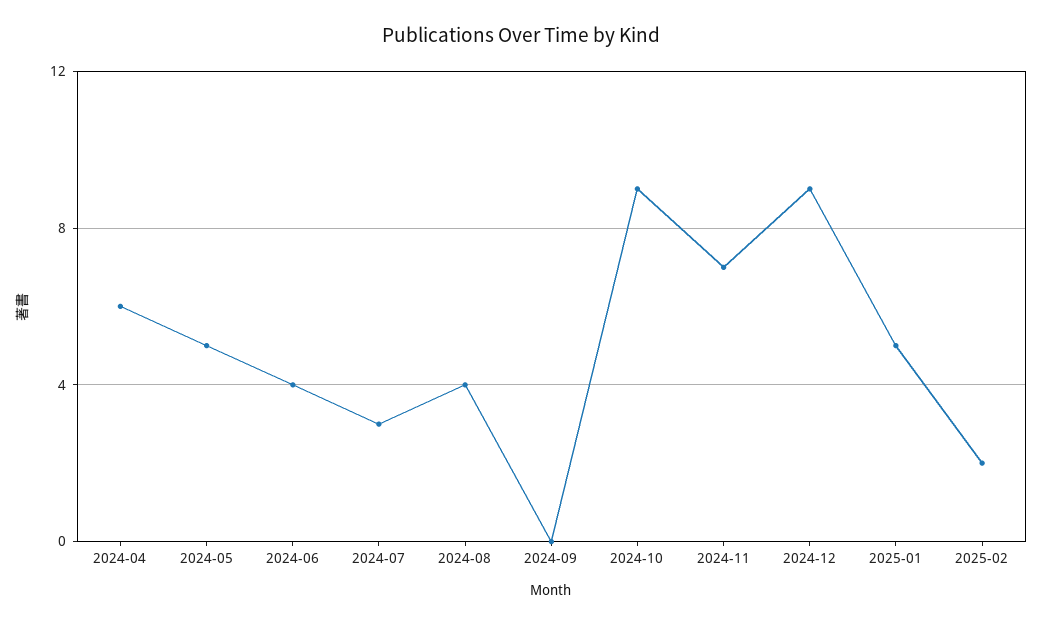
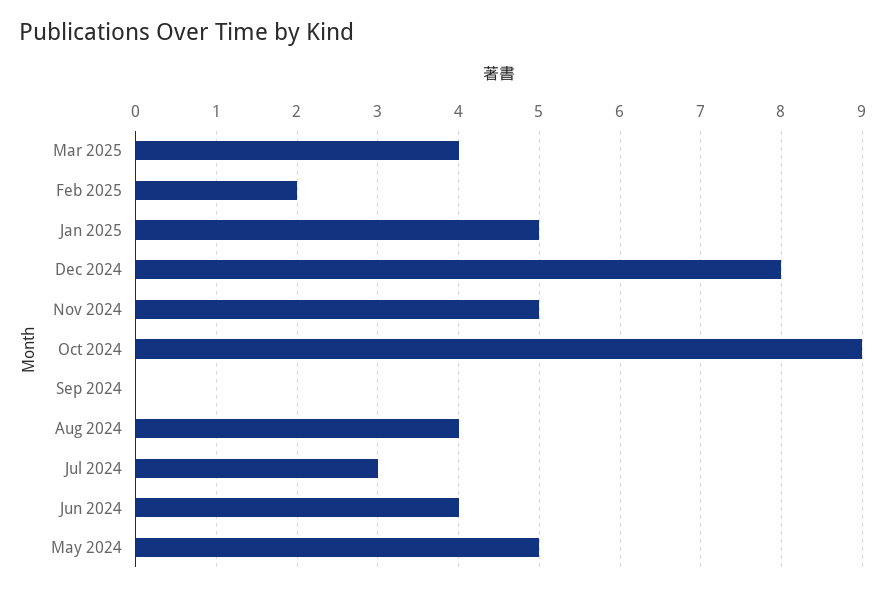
2024-04: 6 -> none
2024-11: 7 -> 5
2024-12: 9 -> 8
Mar 2025: none -> 4

